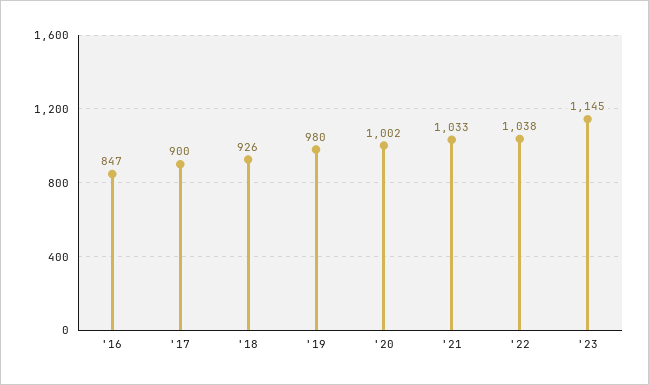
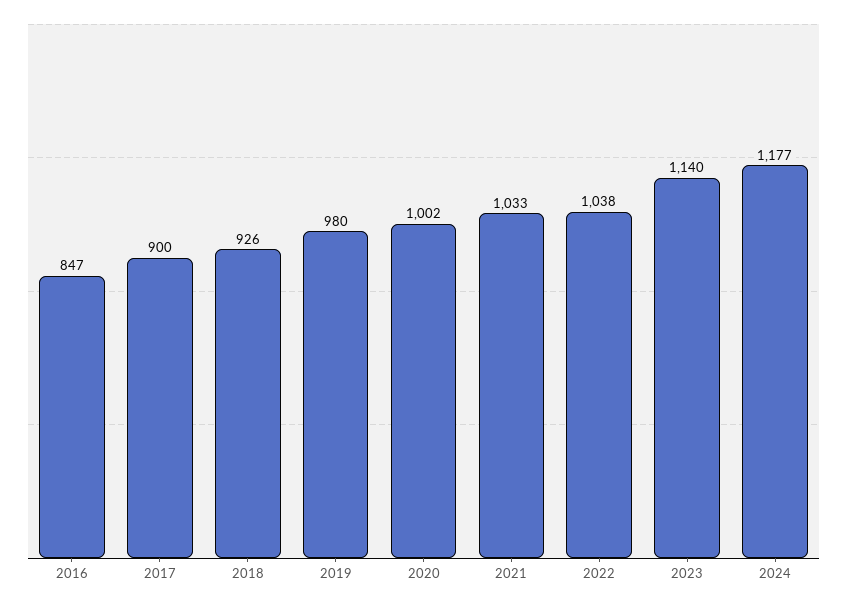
'23: 1145 -> 1140
2024: none -> 1177

